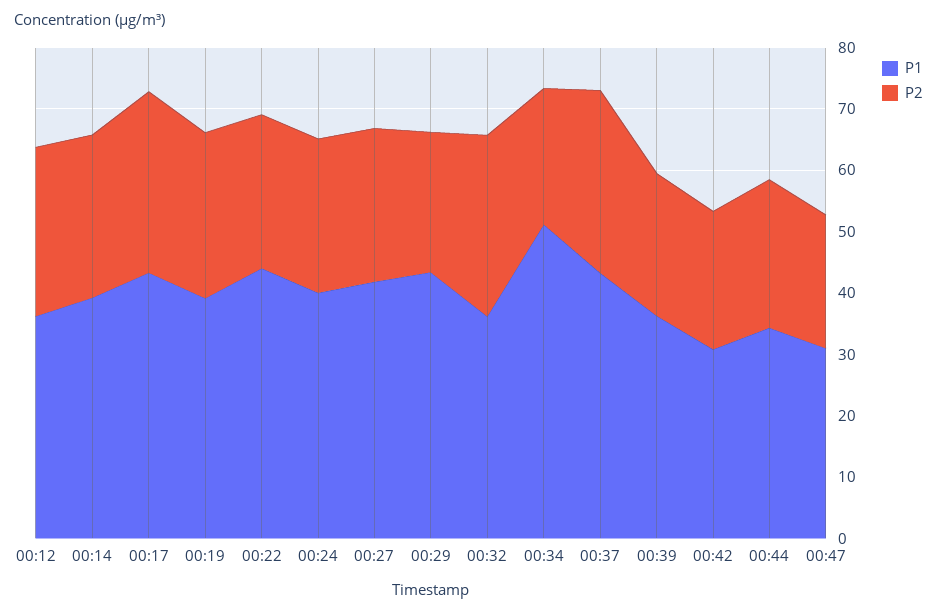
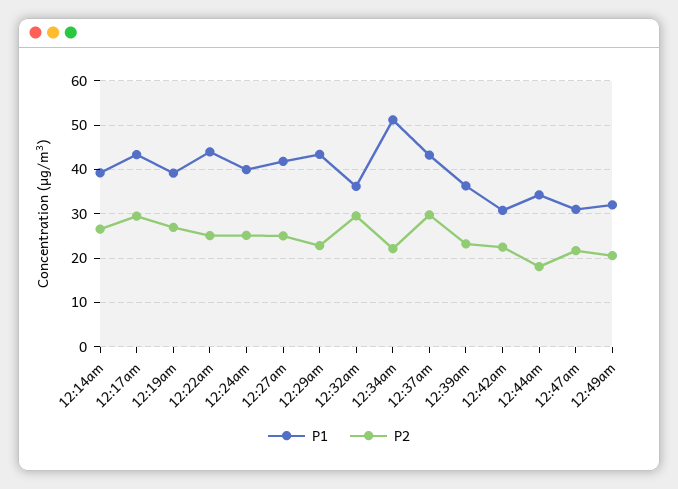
P1, 00:12: 36 -> none
P2, 00:12: 28 -> none
P2, 00:44: 24 -> 18
P1, 12:49am: none -> 32
P2, 12:49am: none -> 20

